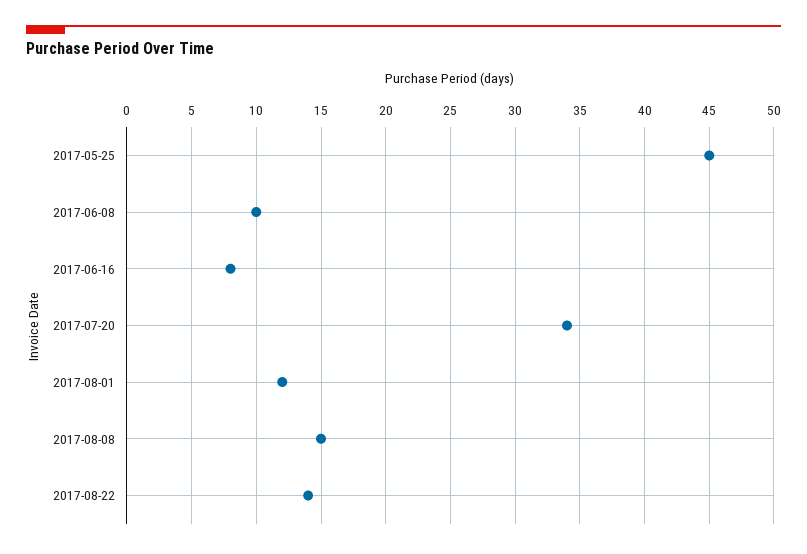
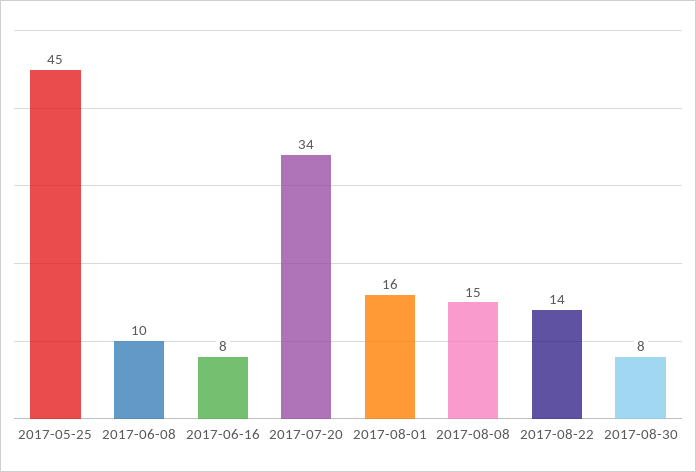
2017-08-01: 12 -> 16
2017-08-30: none -> 8

